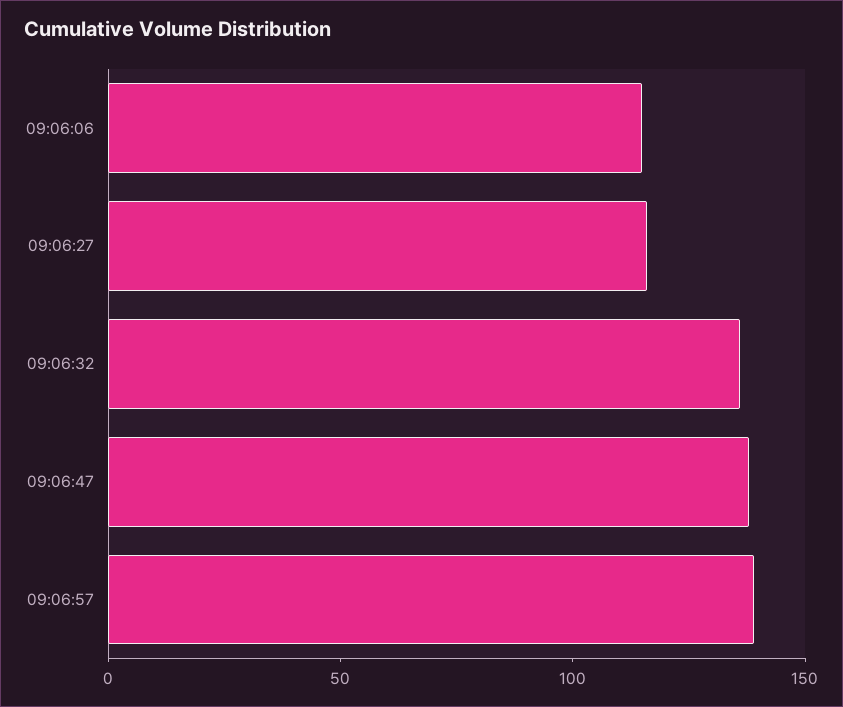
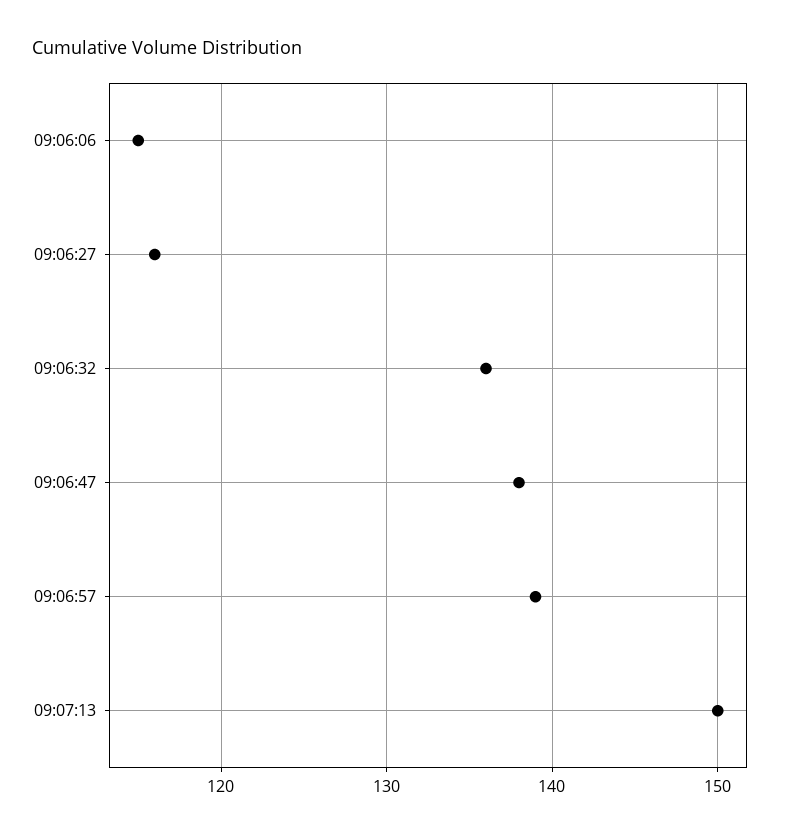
09:07:13: none -> 150

